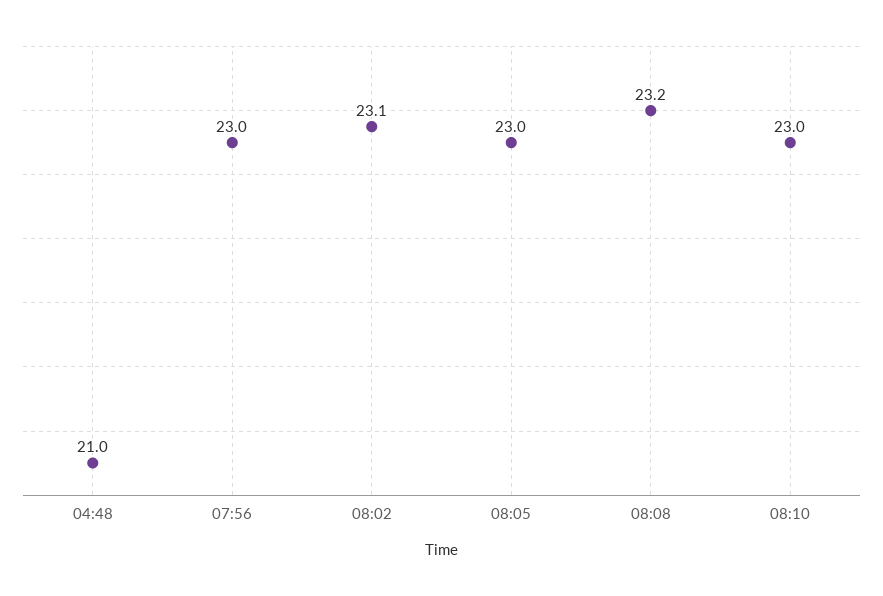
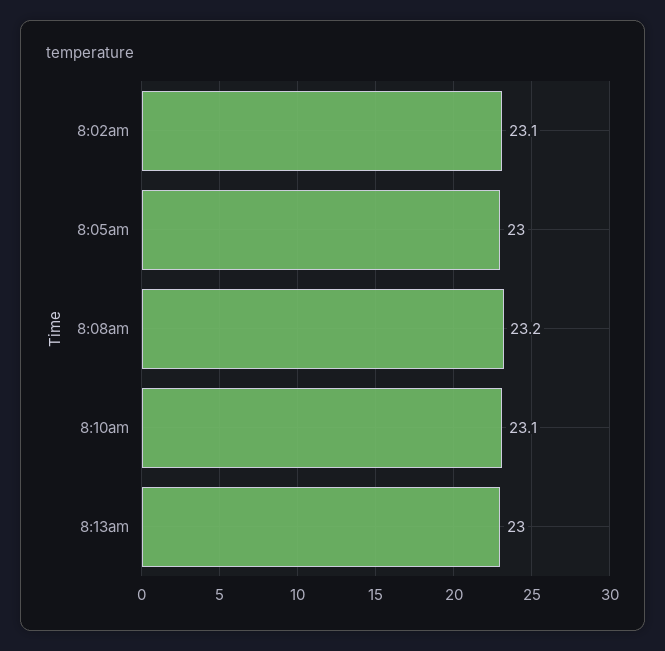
04:48: 21 -> none
07:56: 23 -> none
08:10: 23 -> 23.1
8:13am: none -> 23

